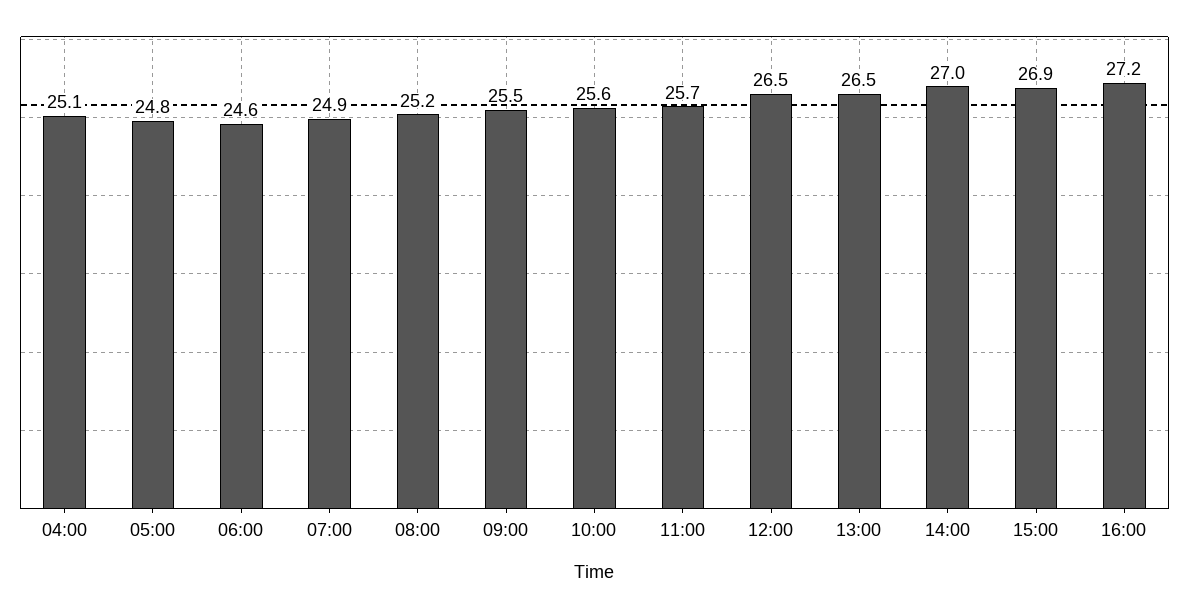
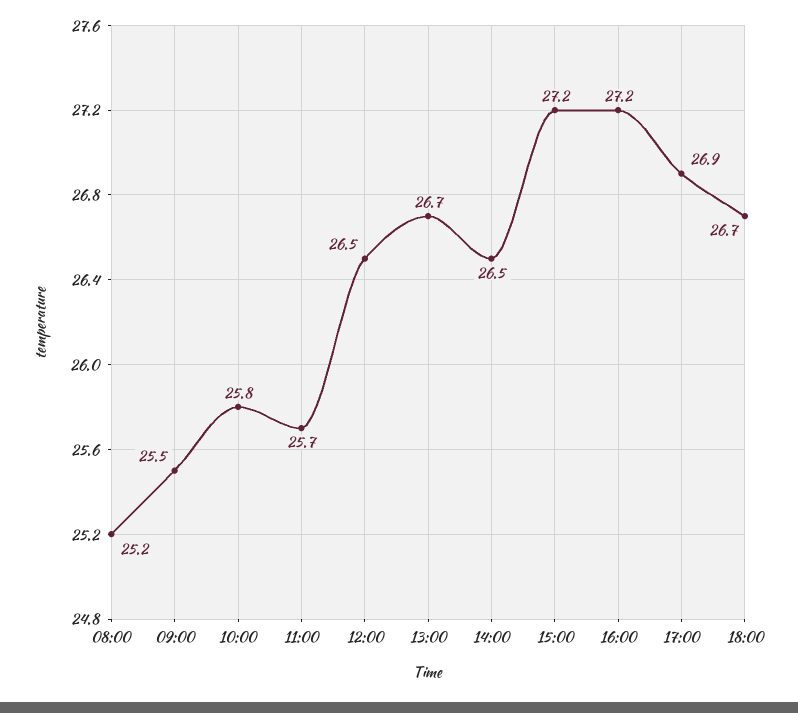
04:00: 25.1 -> none
05:00: 24.8 -> none
06:00: 24.6 -> none
07:00: 24.9 -> none
10:00: 25.6 -> 25.8
13:00: 26.5 -> 26.7
14:00: 27 -> 26.5
15:00: 26.9 -> 27.2
17:00: none -> 26.9
18:00: none -> 26.7

